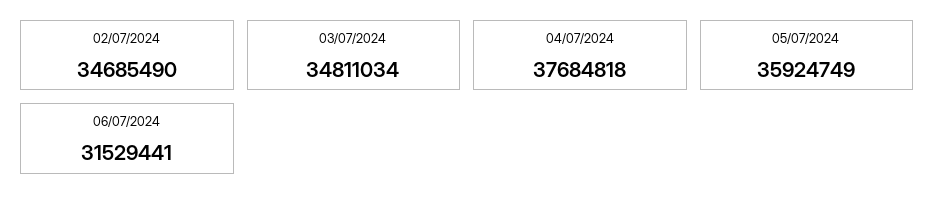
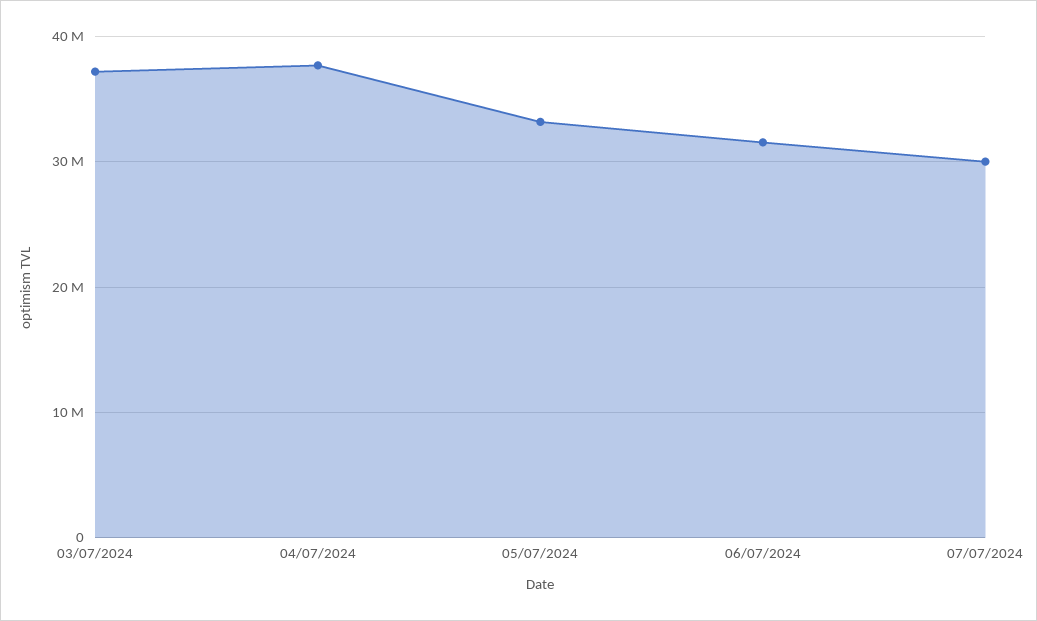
02/07/2024: 34685490 -> none
03/07/2024: 34811034 -> 37000000
05/07/2024: 35924749 -> 33000000
07/07/2024: none -> 30000000

